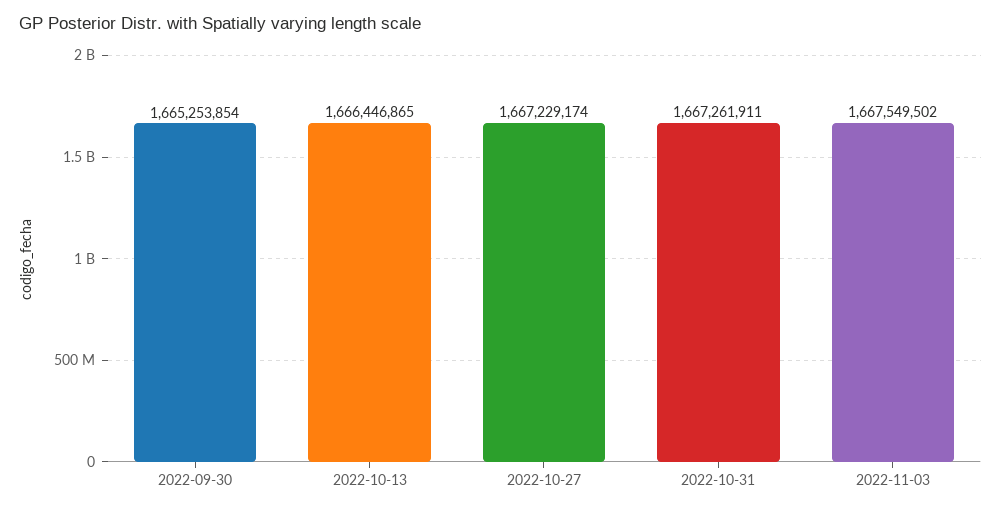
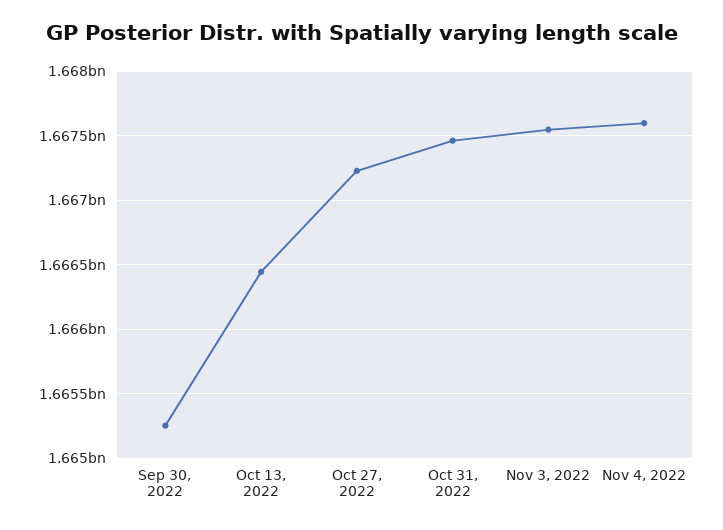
2022-10-31: 1667261911 -> 1667450000
Nov 4, 2022: none -> 1667600000

